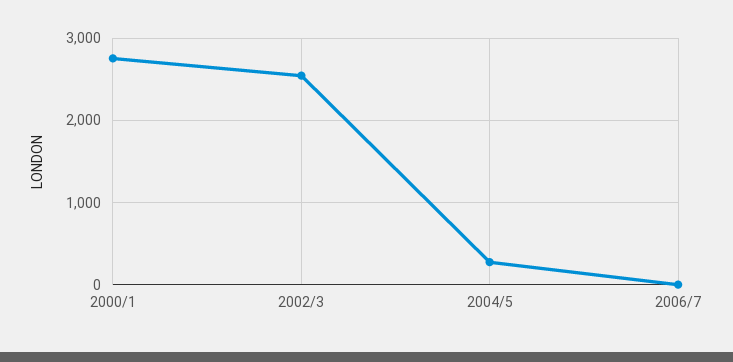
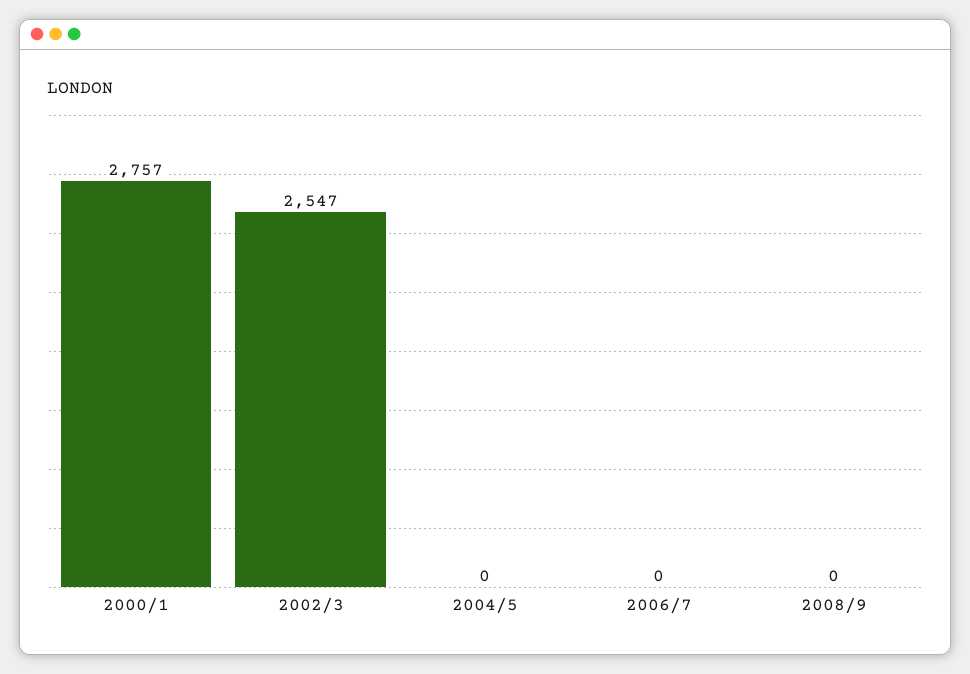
2004/5: 300 -> 0
2008/9: none -> 0

